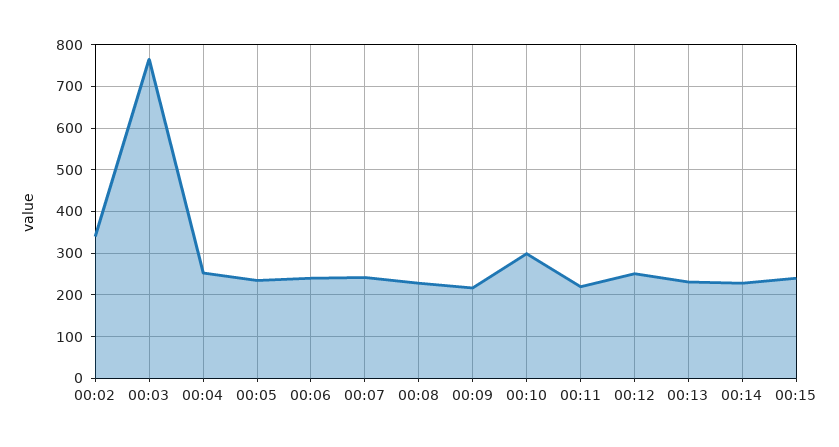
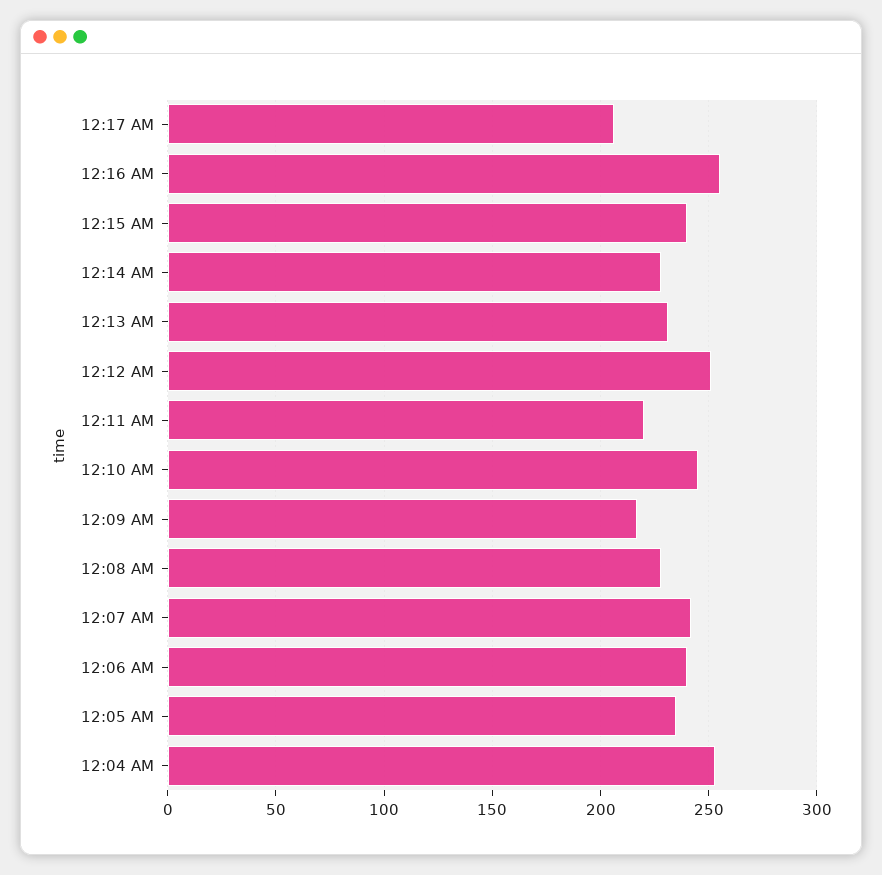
00:02: 340 -> none
00:03: 760 -> none
00:10: 300 -> 245
12:17 AM: none -> 205
12:16 AM: none -> 255

